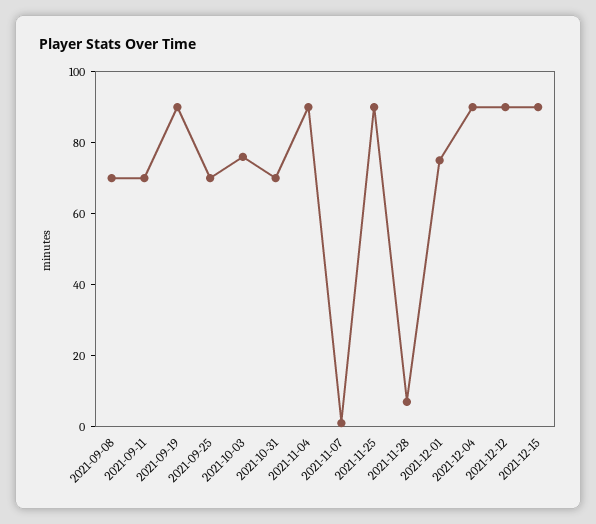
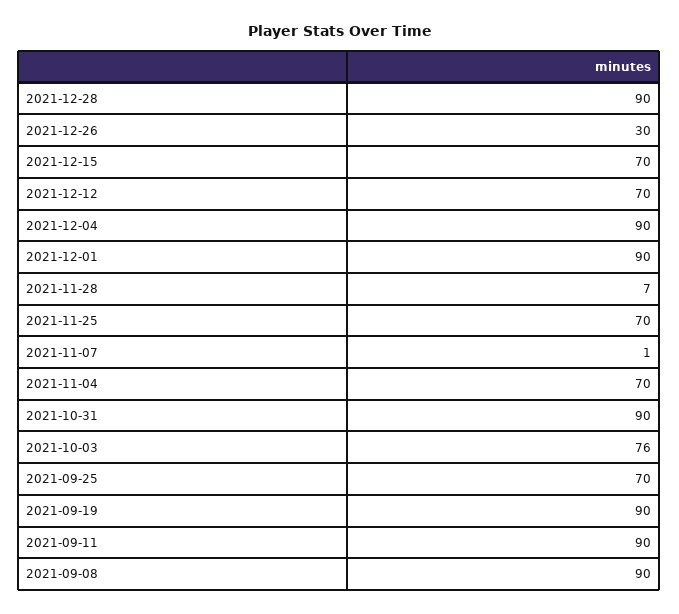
2021-09-08: 70 -> 90
2021-09-11: 70 -> 90
2021-10-31: 70 -> 90
2021-11-04: 90 -> 70
2021-11-25: 90 -> 70
2021-12-01: 75 -> 90
2021-12-12: 90 -> 70
2021-12-15: 90 -> 70
2021-12-28: none -> 90
2021-12-26: none -> 30

